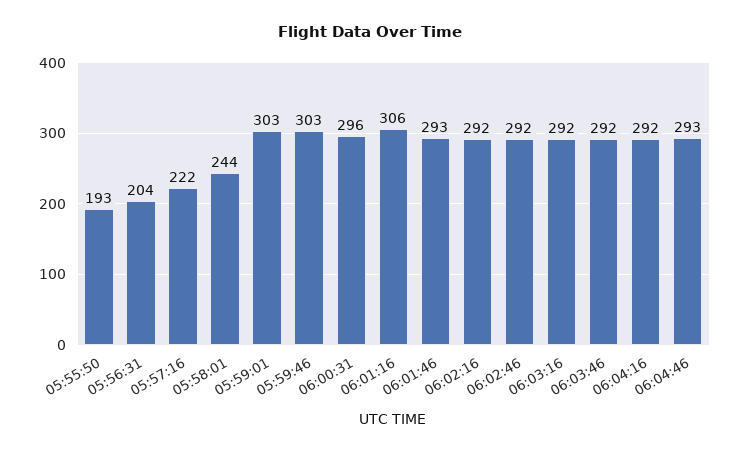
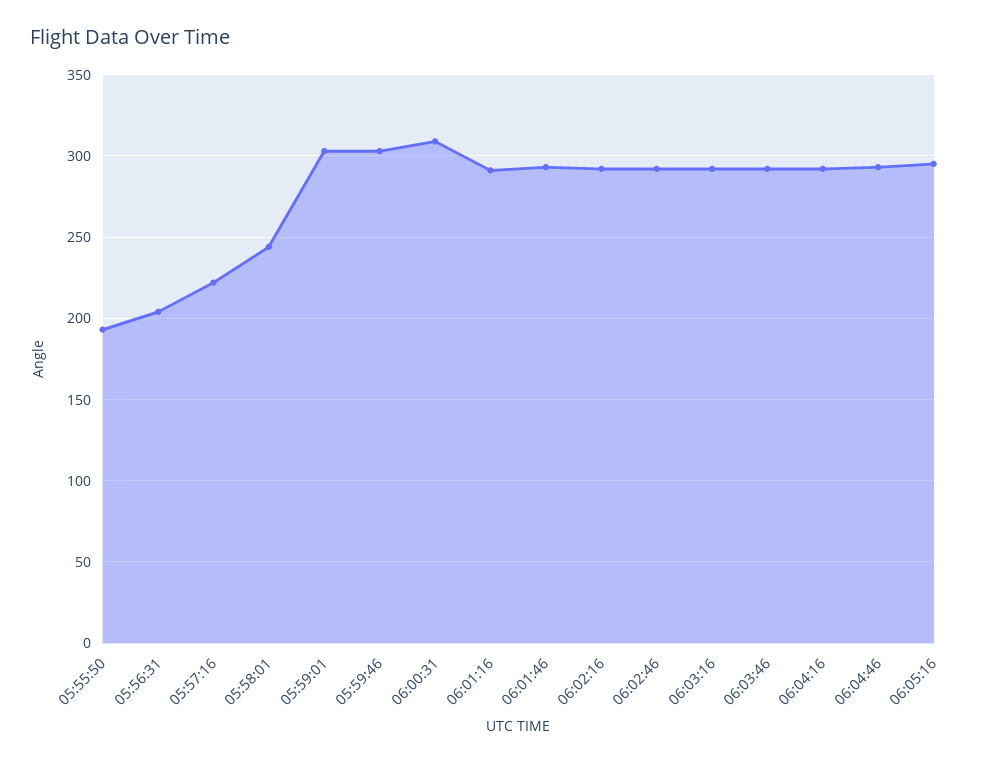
06:00:31: 296 -> 310
06:01:16: 306 -> 290
06:05:16: none -> 295

